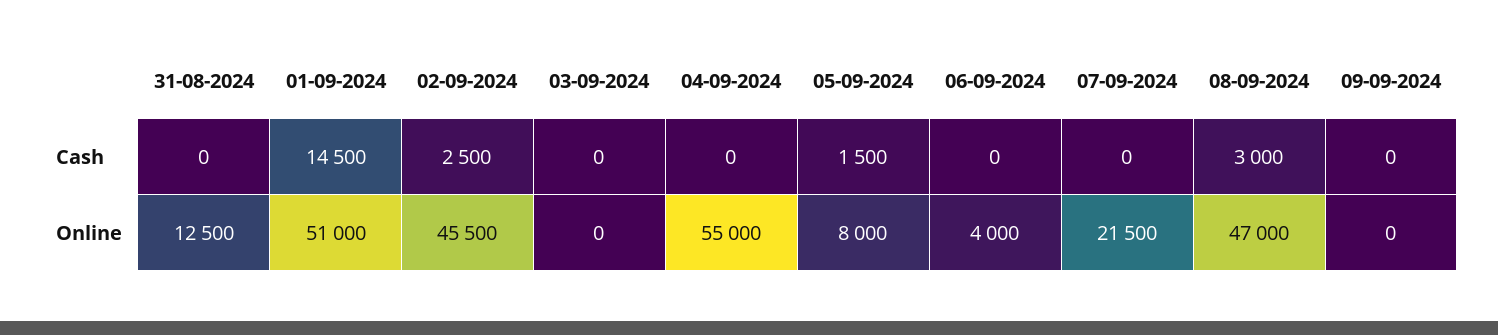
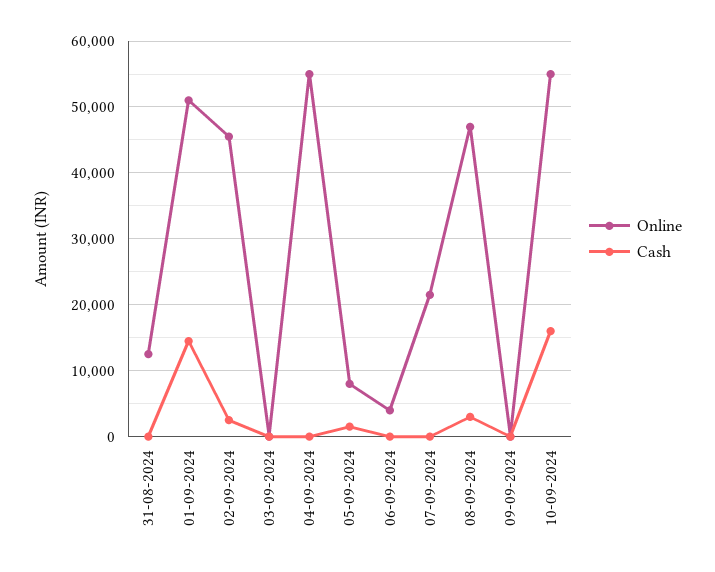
Online, 10-09-2024: none -> 55000
Cash, 10-09-2024: none -> 16000

